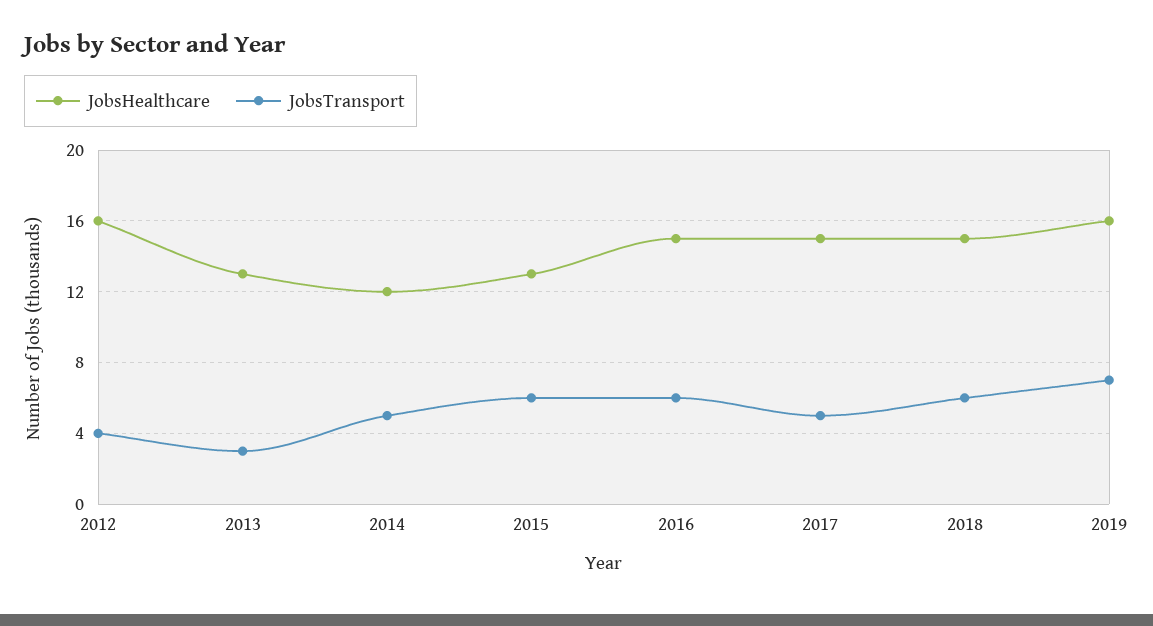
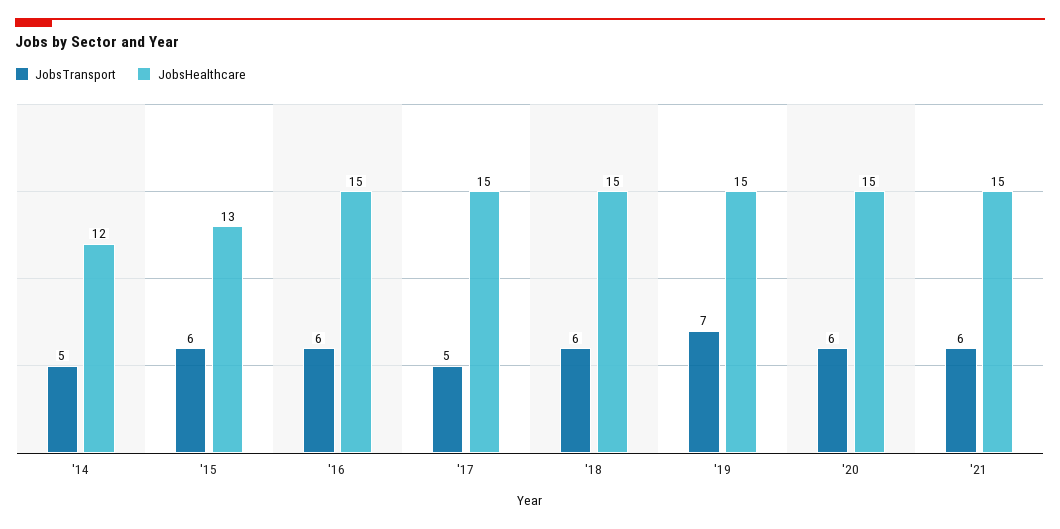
JobsHealthcare, 2012: 16 -> none
JobsTransport, 2012: 4 -> none
JobsHealthcare, 2013: 13 -> none
JobsTransport, 2013: 3 -> none
JobsHealthcare, 2019: 16 -> 15
JobsTransport, '20: none -> 6
JobsHealthcare, '20: none -> 15
JobsTransport, '21: none -> 6
JobsHealthcare, '21: none -> 15

